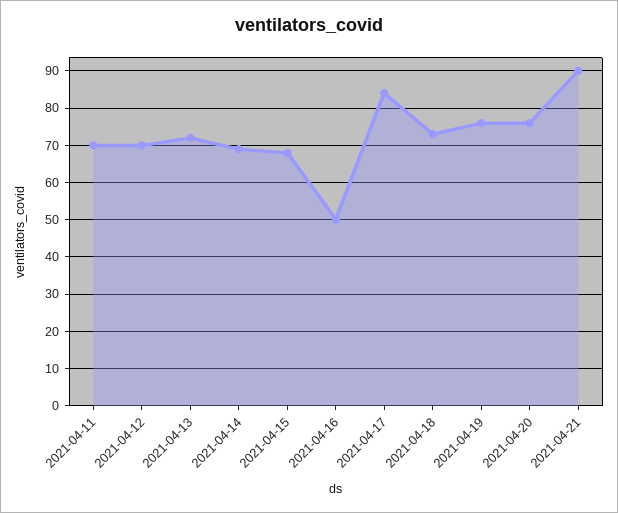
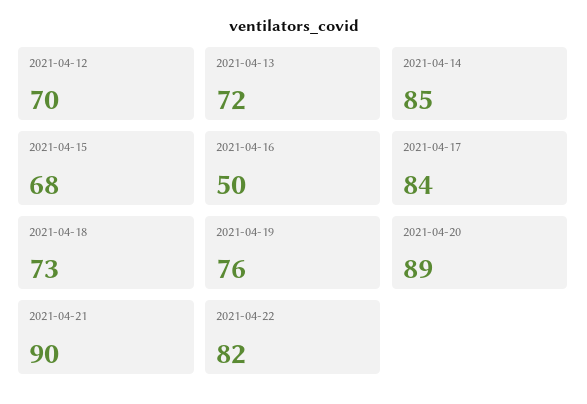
2021-04-11: 70 -> none
2021-04-14: 70 -> 85
2021-04-20: 75 -> 89
2021-04-22: none -> 82

